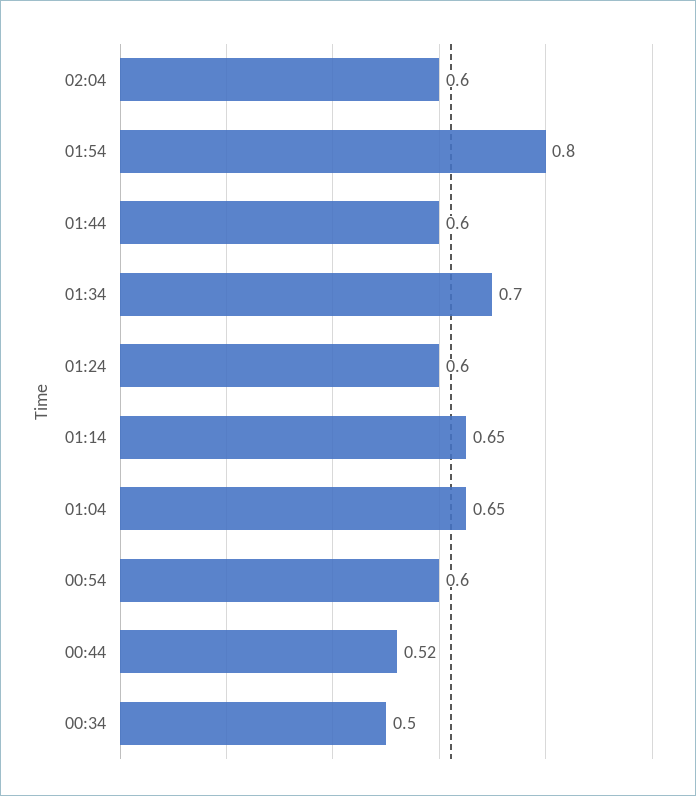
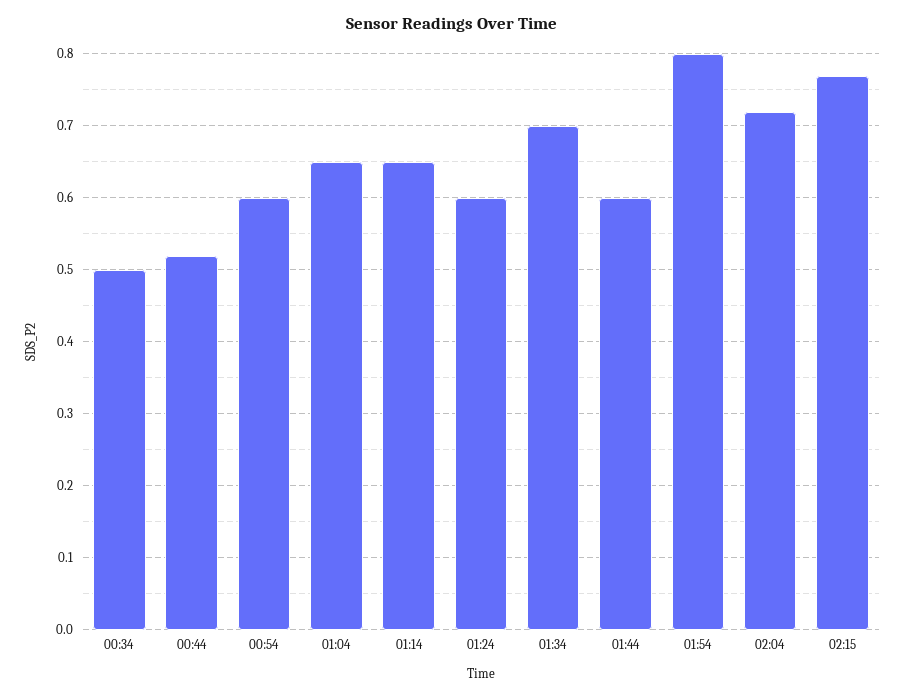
02:04: 0.6 -> 0.72
02:15: none -> 0.77

